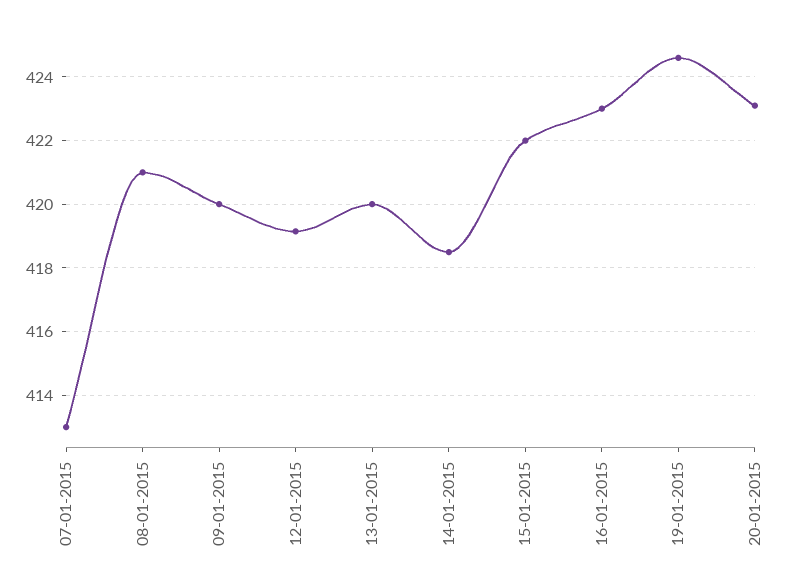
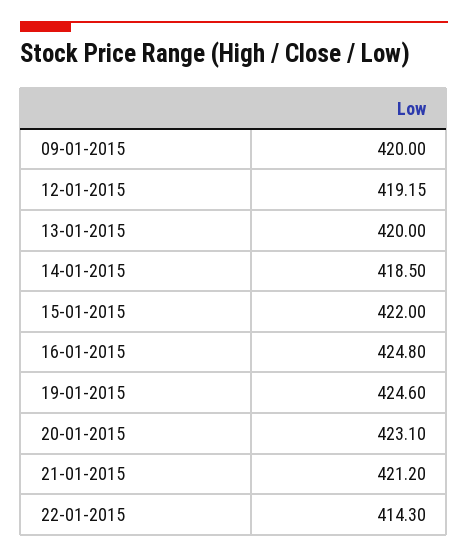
07-01-2015: 413 -> none
08-01-2015: 421 -> none
16-01-2015: 423 -> 424.8
21-01-2015: none -> 421.2
22-01-2015: none -> 414.3

